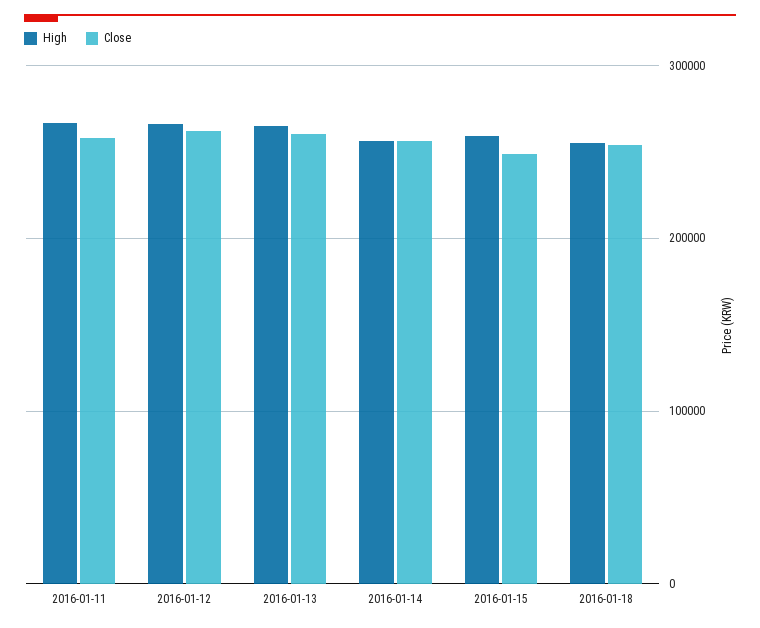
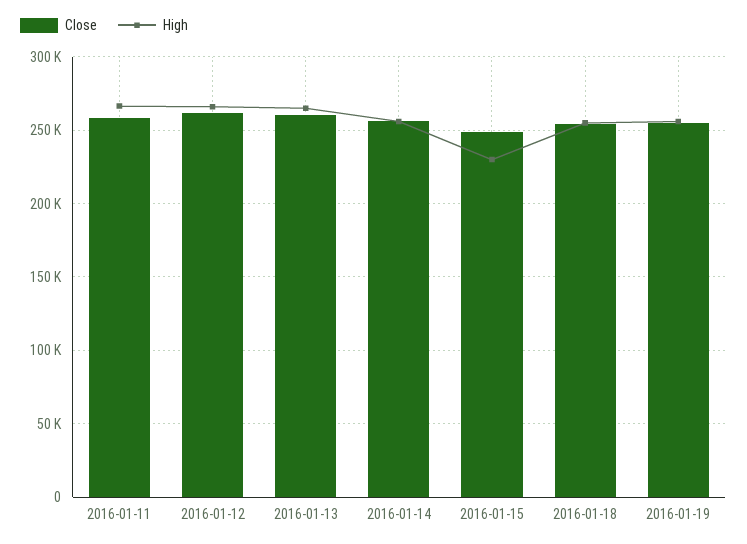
High, 2016-01-15: 260000 -> 230000
Close, 2016-01-19: none -> 255000
High, 2016-01-19: none -> 255000

